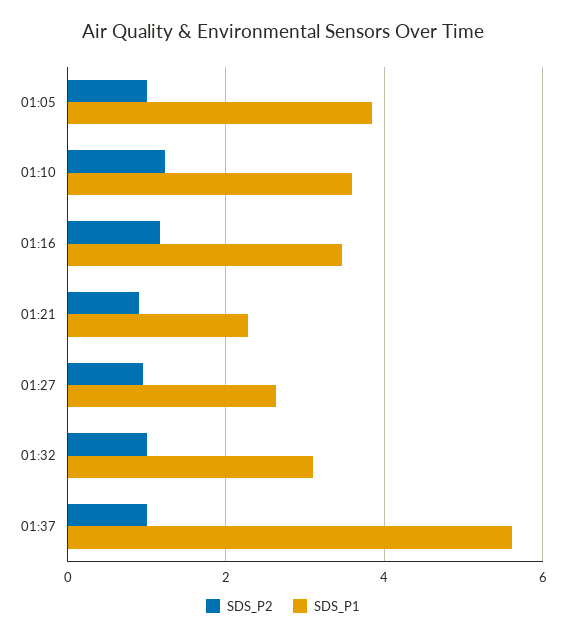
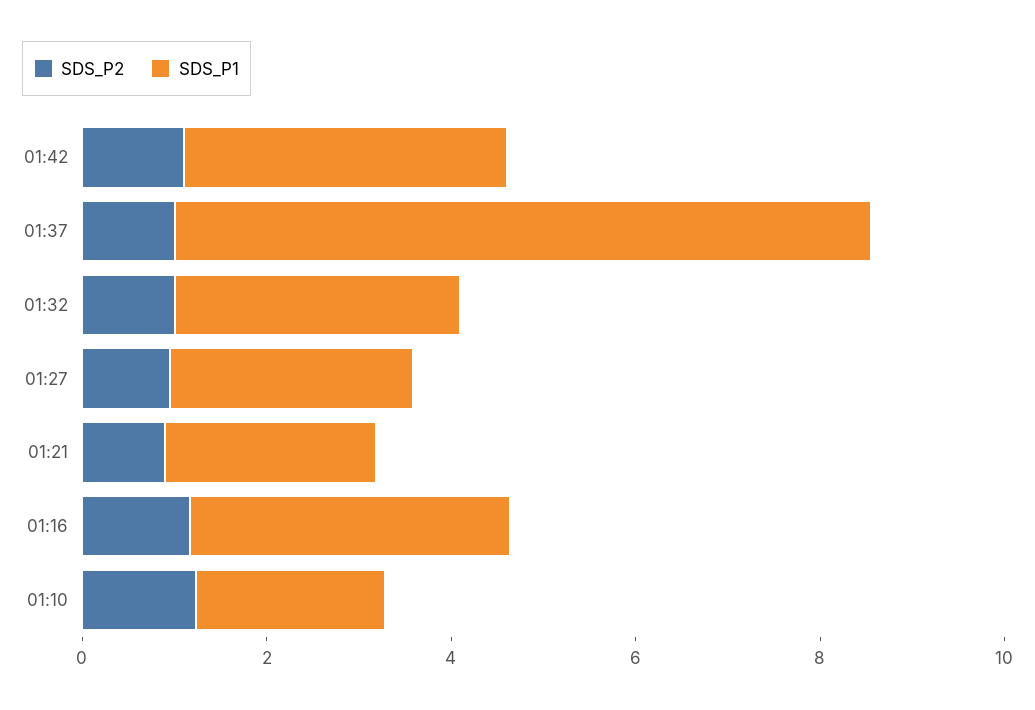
SDS_P2, 01:05: 1 -> none
SDS_P1, 01:05: 3.8 -> none
SDS_P1, 01:10: 3.6 -> 2
SDS_P1, 01:37: 5.6 -> 7.5
SDS_P2, 01:42: none -> 1
SDS_P1, 01:42: none -> 3.5

